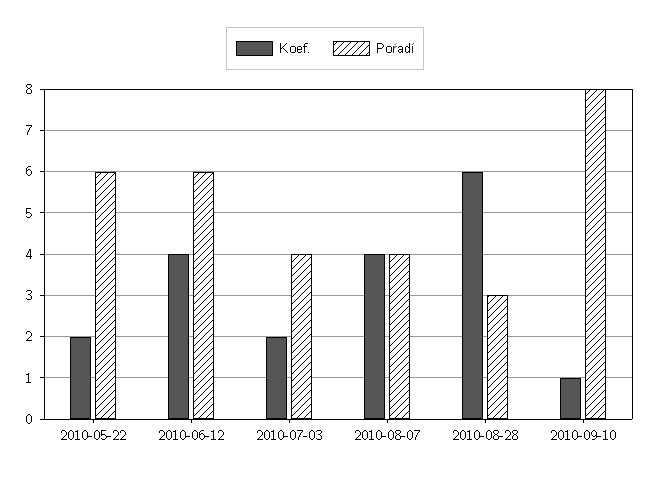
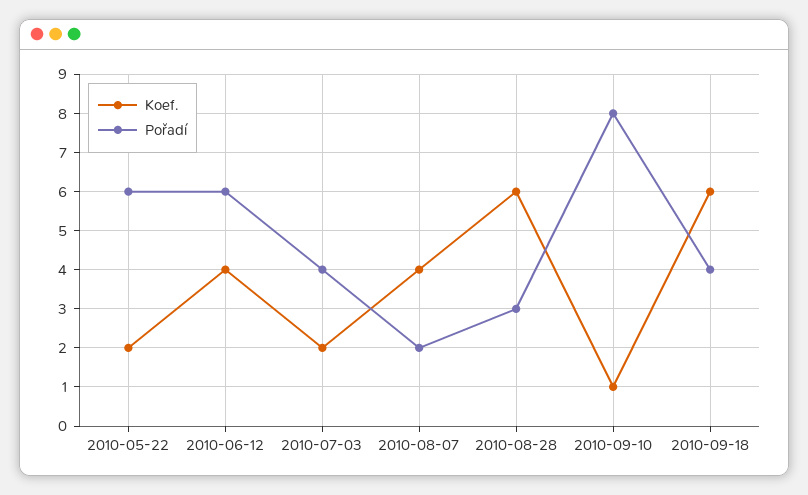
Pořadí, 2010-08-07: 4 -> 2
Koef., 2010-09-18: none -> 6
Pořadí, 2010-09-18: none -> 4

